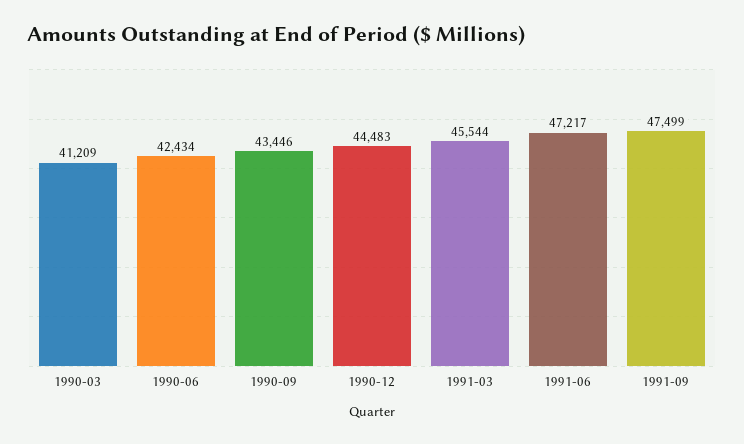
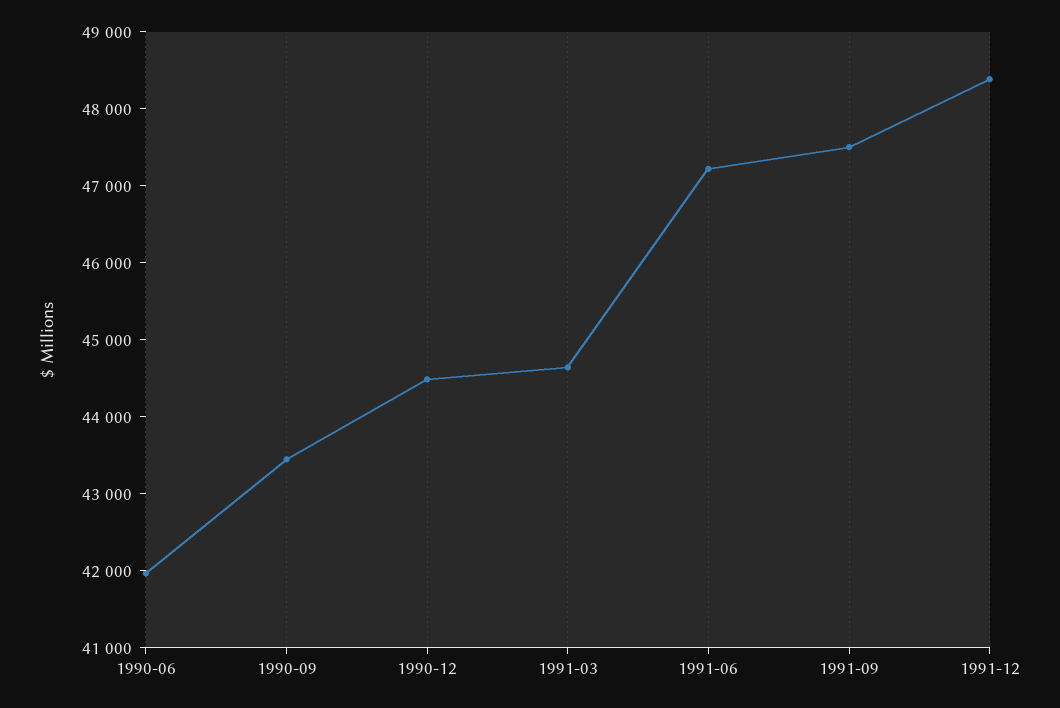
1990-03: 41209 -> none
1990-06: 42434 -> 42000
1991-03: 45544 -> 44600
1991-12: none -> 48400

